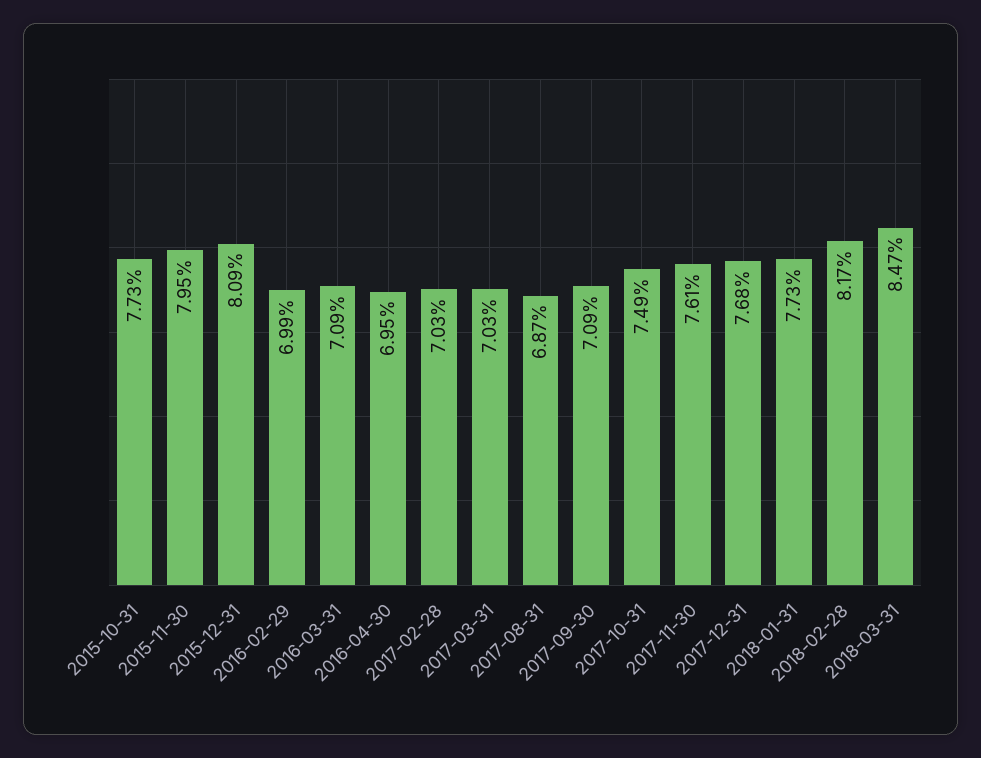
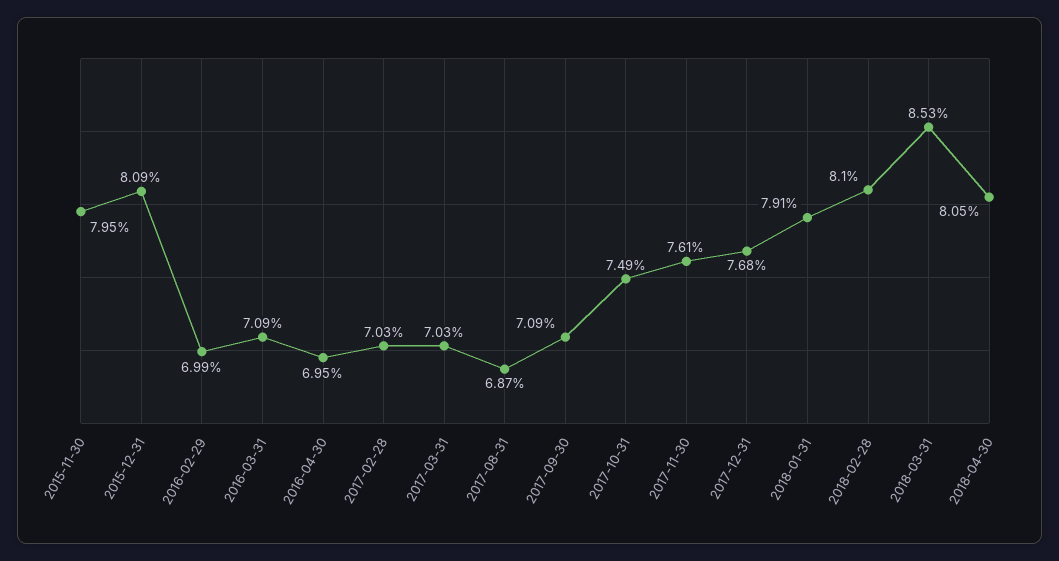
2015-10-31: 7.73 -> none
2018-01-31: 7.73 -> 7.91
2018-02-28: 8.17 -> 8.1
2018-03-31: 8.47 -> 8.53
2018-04-30: none -> 8.05

